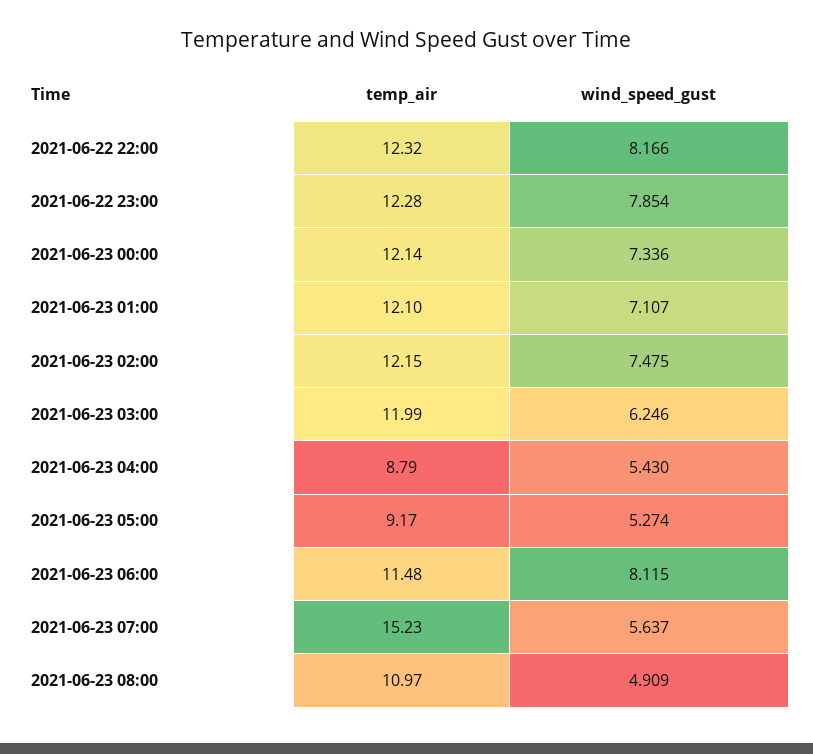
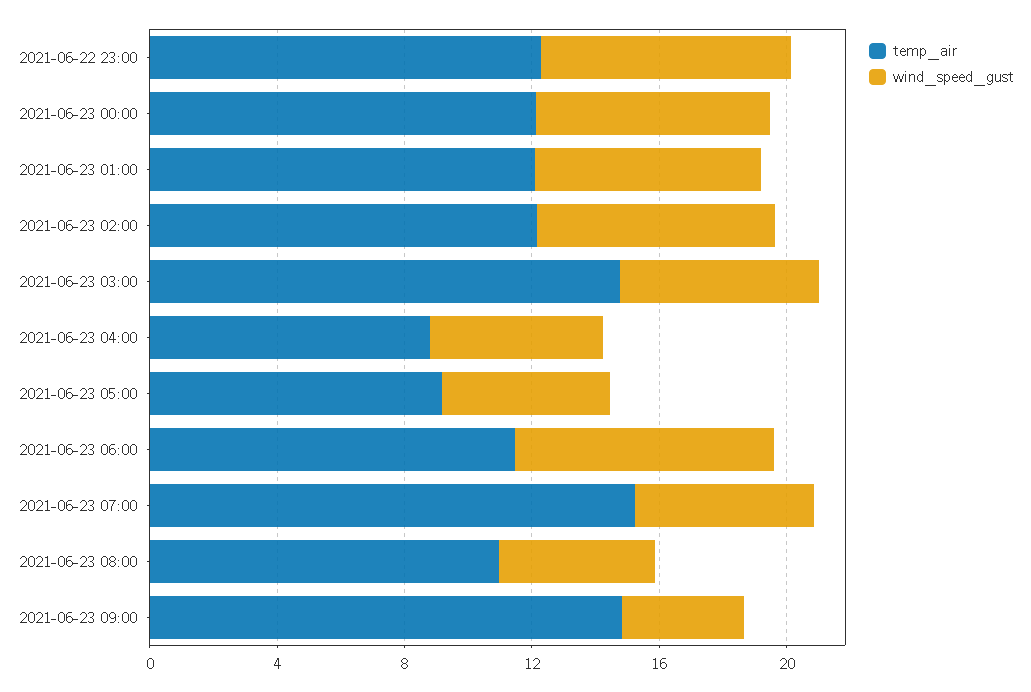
temp_air, 2021-06-22 22:00: 12.32 -> none
wind_speed_gust, 2021-06-22 22:00: 8.166 -> none
temp_air, 2021-06-23 03:00: 11.99 -> 15
temp_air, 2021-06-23 09:00: none -> 15
wind_speed_gust, 2021-06-23 09:00: none -> 4

